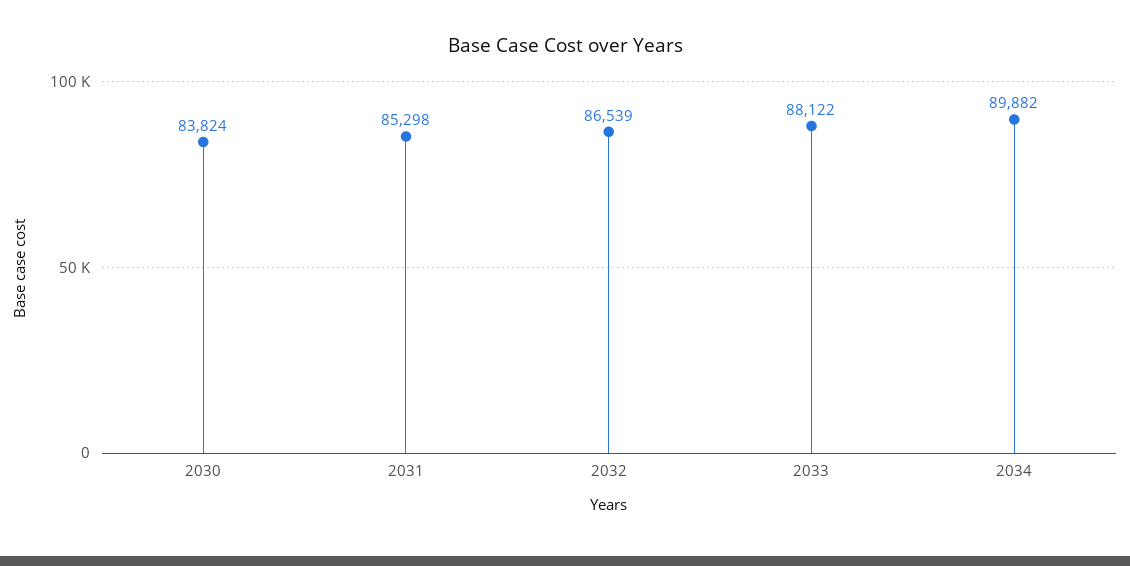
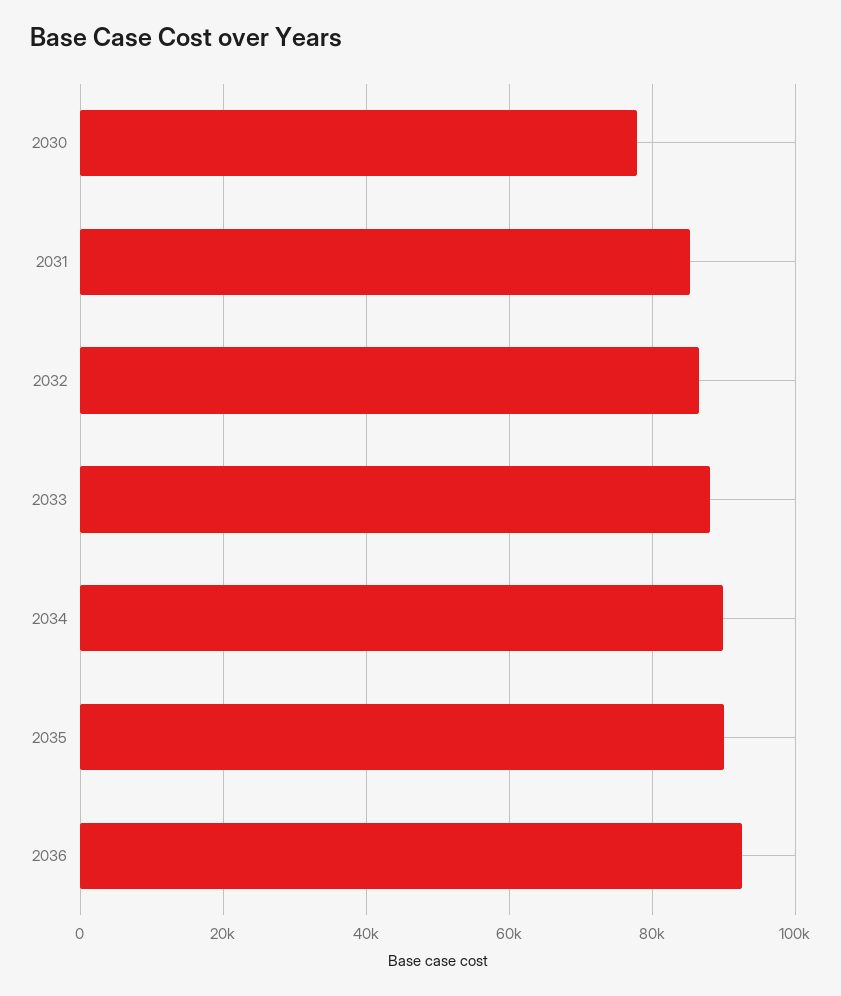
2030: 83824 -> 78000
2035: none -> 90000
2036: none -> 92000

